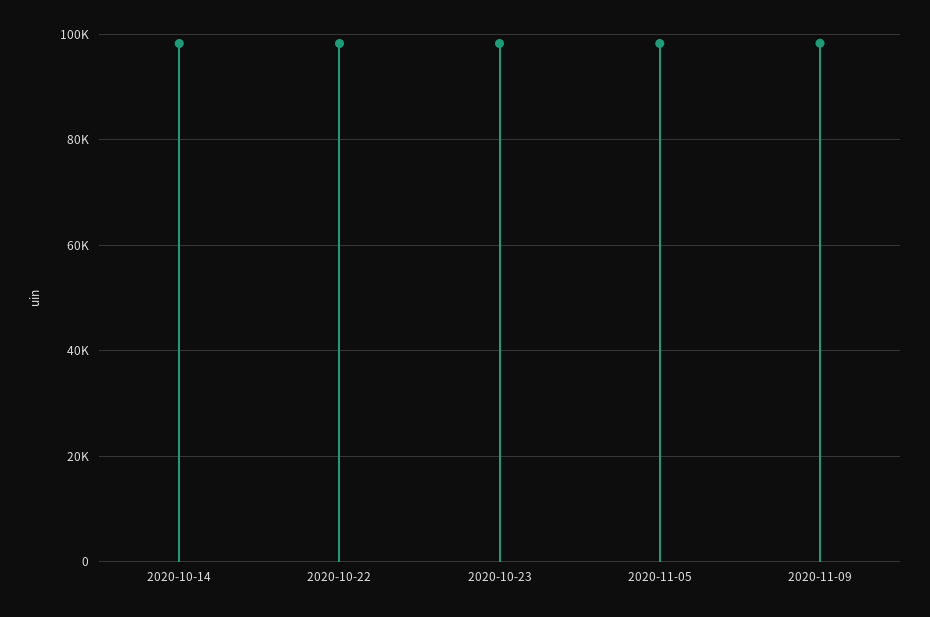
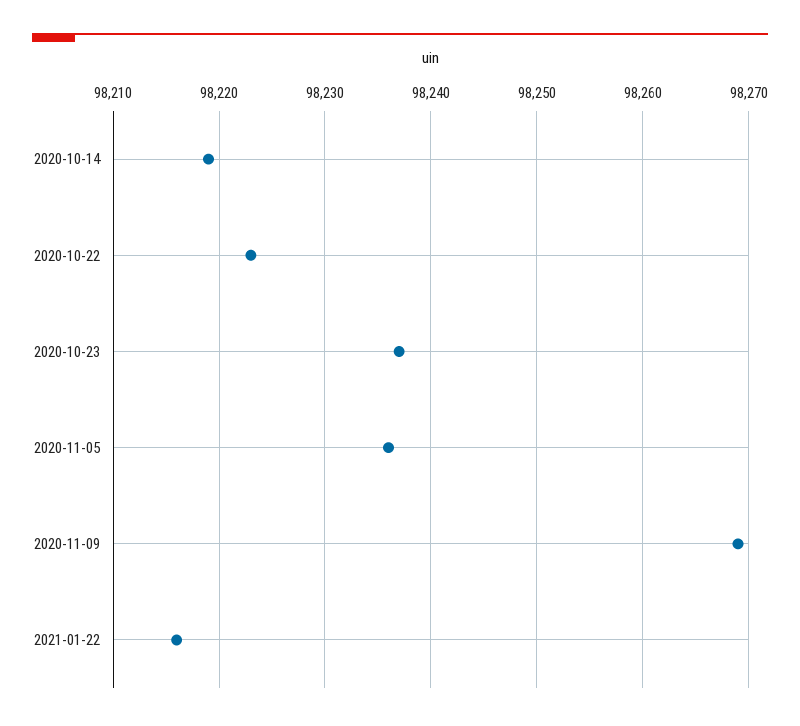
2021-01-22: none -> 98216

